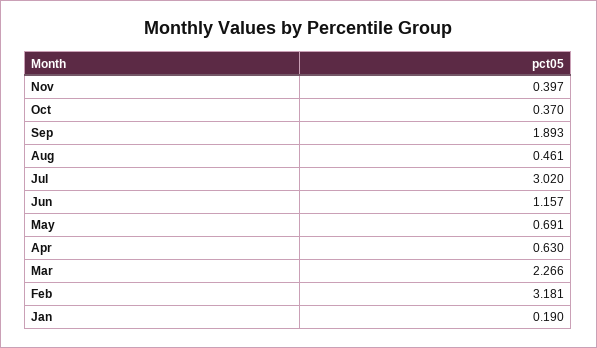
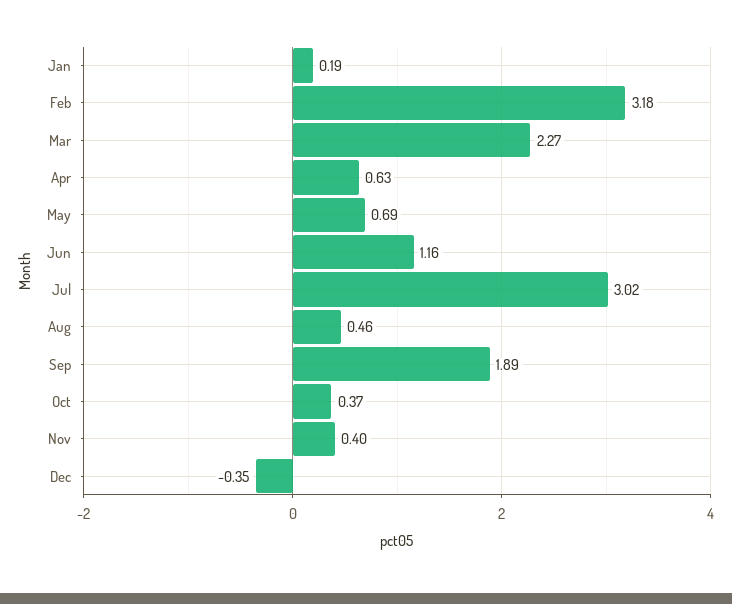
Dec: none -> -0.35

